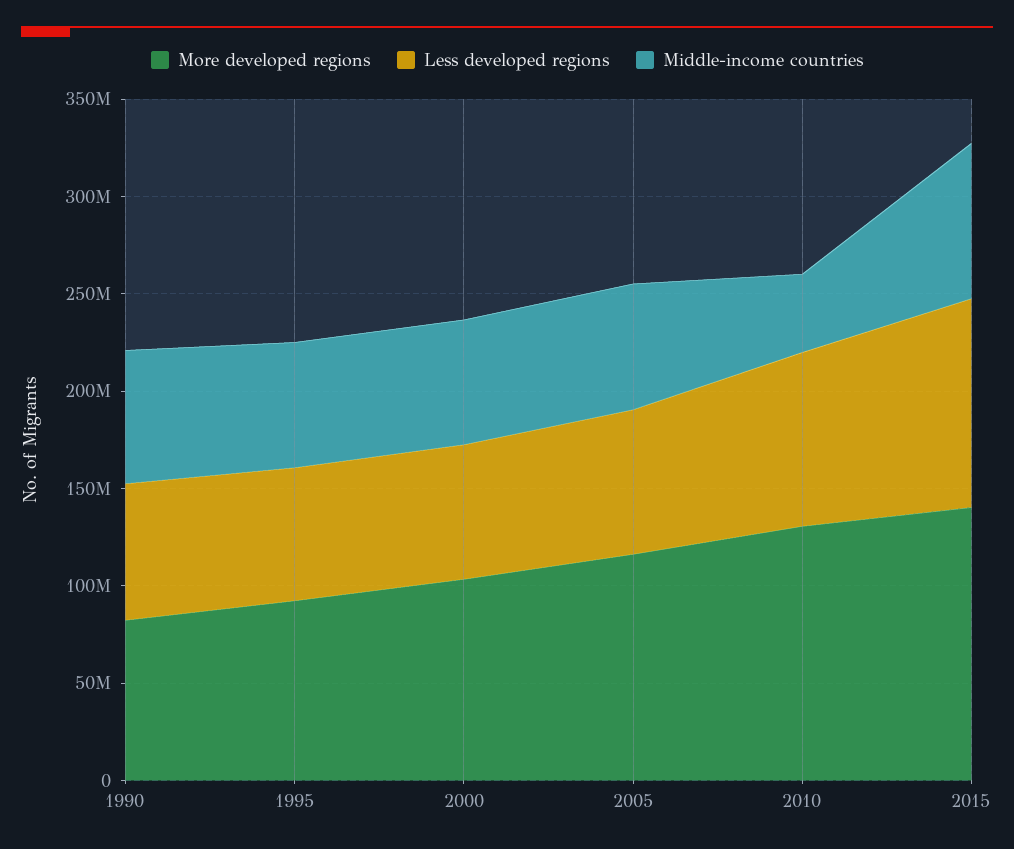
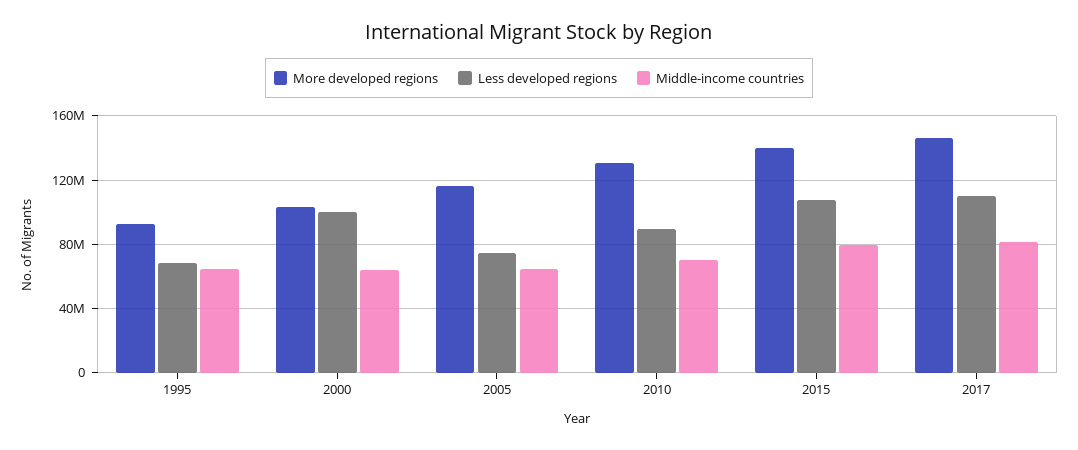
More developed regions, 1990: 80000000 -> none
Less developed regions, 1990: 70000000 -> none
Middle-income countries, 1990: 70000000 -> none
Less developed regions, 2000: 70000000 -> 100000000
Middle-income countries, 2010: 40000000 -> 70000000
More developed regions, 2017: none -> 145000000
Less developed regions, 2017: none -> 110000000
Middle-income countries, 2017: none -> 80000000

